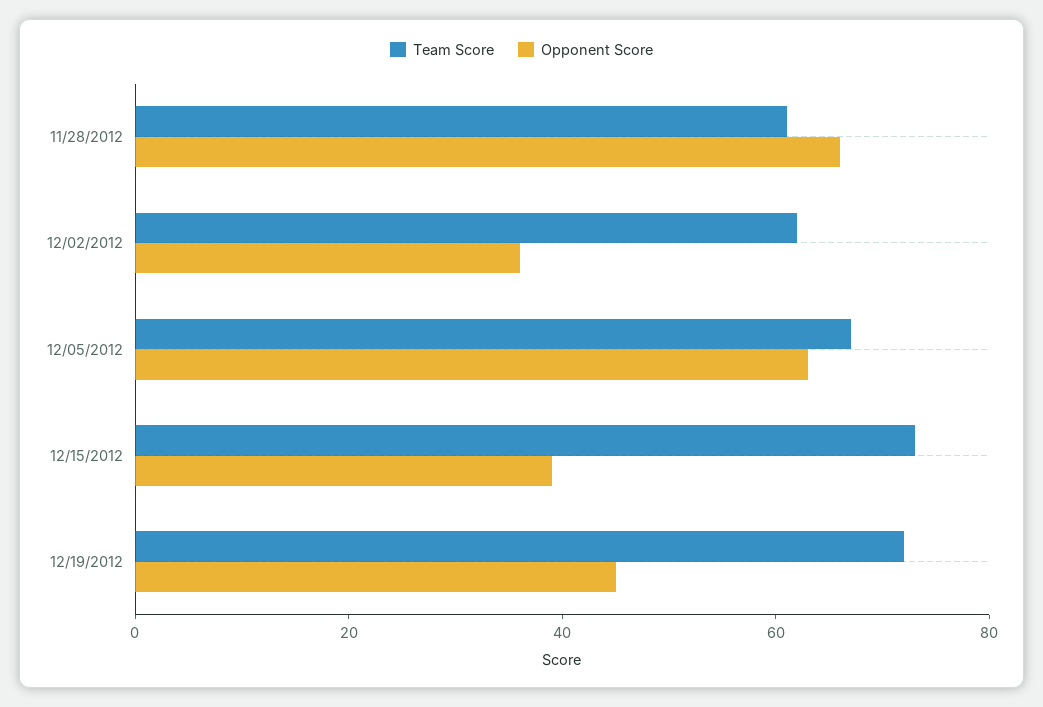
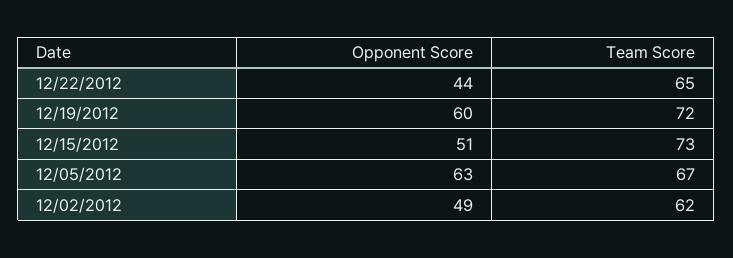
Team Score, 11/28/2012: 60 -> none
Opponent Score, 11/28/2012: 65 -> none
Opponent Score, 12/02/2012: 35 -> 49
Opponent Score, 12/15/2012: 40 -> 51
Opponent Score, 12/19/2012: 45 -> 60
Opponent Score, 12/22/2012: none -> 44
Team Score, 12/22/2012: none -> 65

